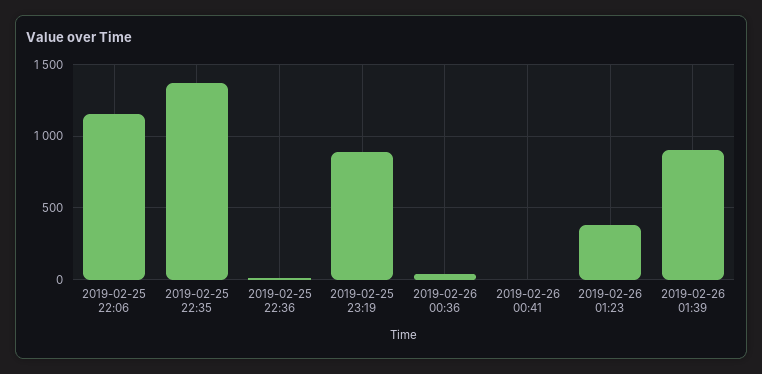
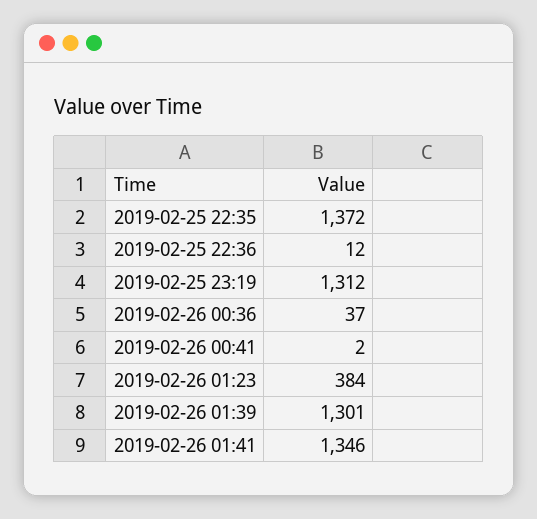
2019-02-25 22:06: 1150 -> none
2019-02-25 23:19: 900 -> 1312
2019-02-26 01:39: 900 -> 1301
2019-02-26 01:41: none -> 1346

